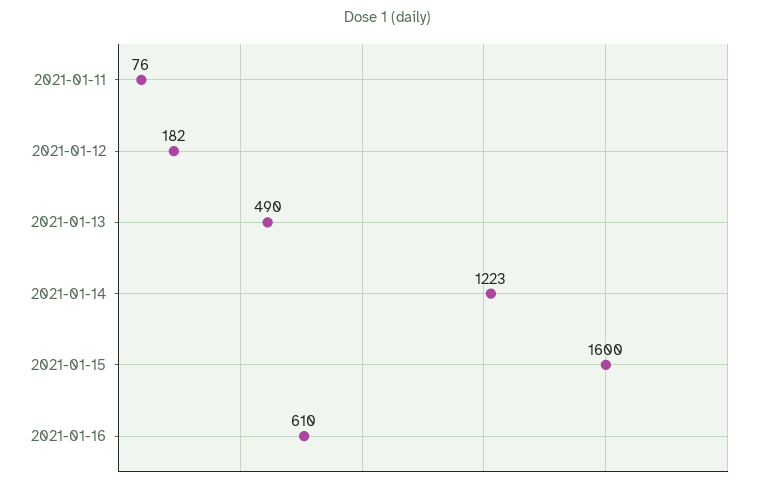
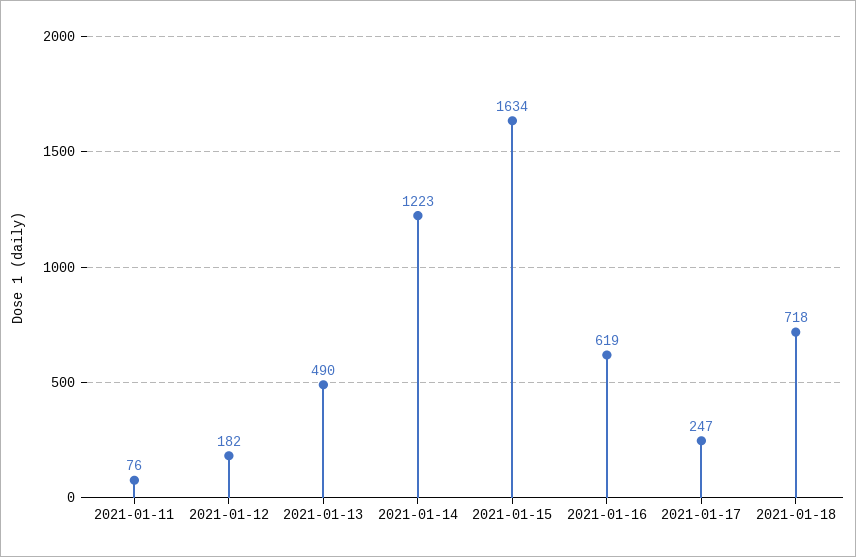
2021-01-15: 1600 -> 1634
2021-01-16: 610 -> 619
2021-01-17: none -> 247
2021-01-18: none -> 718

